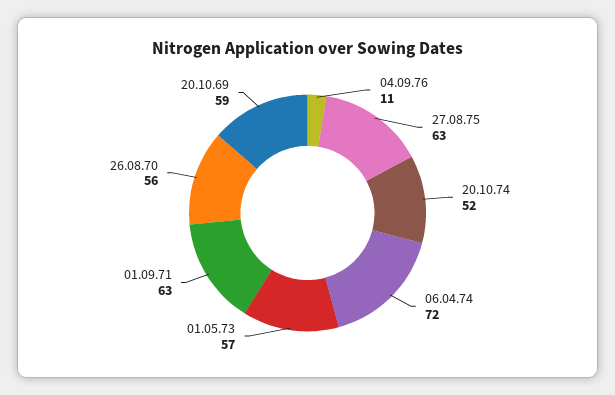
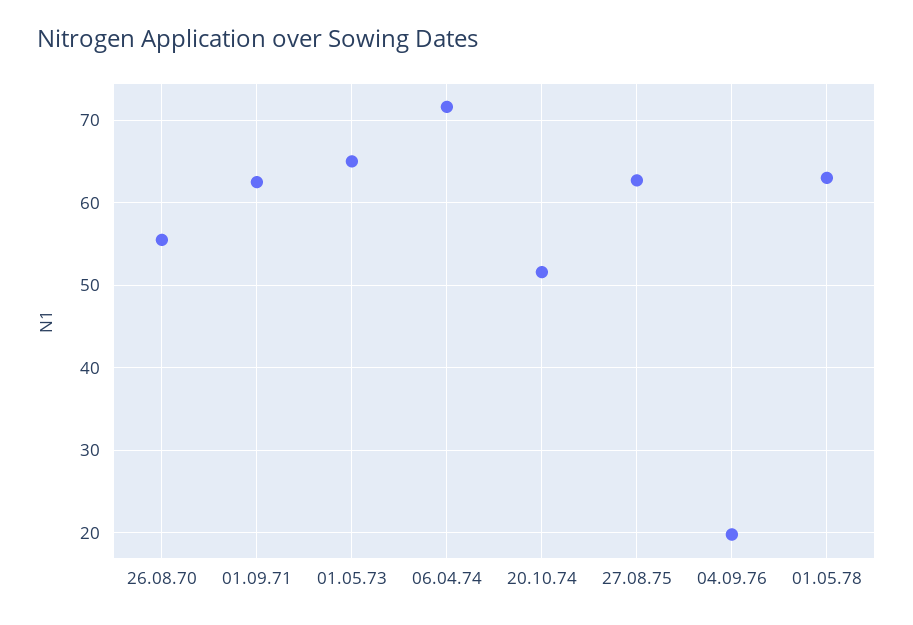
04.09.76: 11 -> 20
01.05.73: 57 -> 65
20.10.69: 59 -> none
01.05.78: none -> 63

